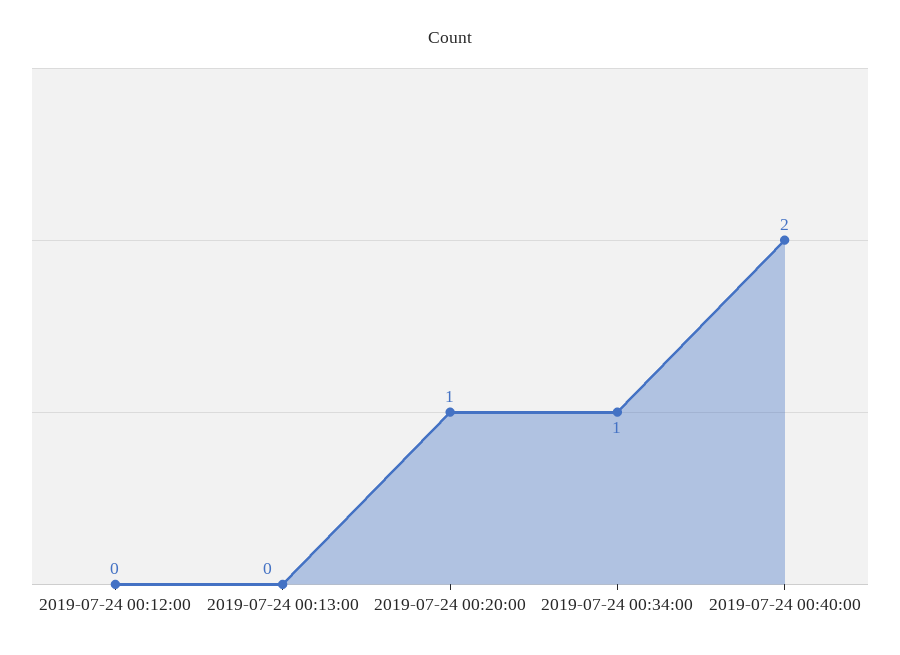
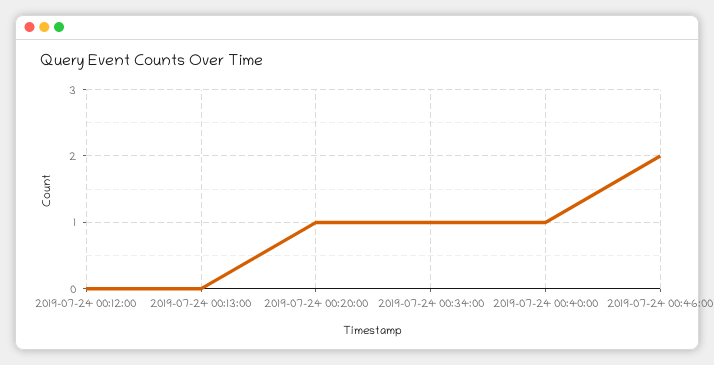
2019-07-24 00:40:00: 2 -> 1
2019-07-24 00:46:00: none -> 2

